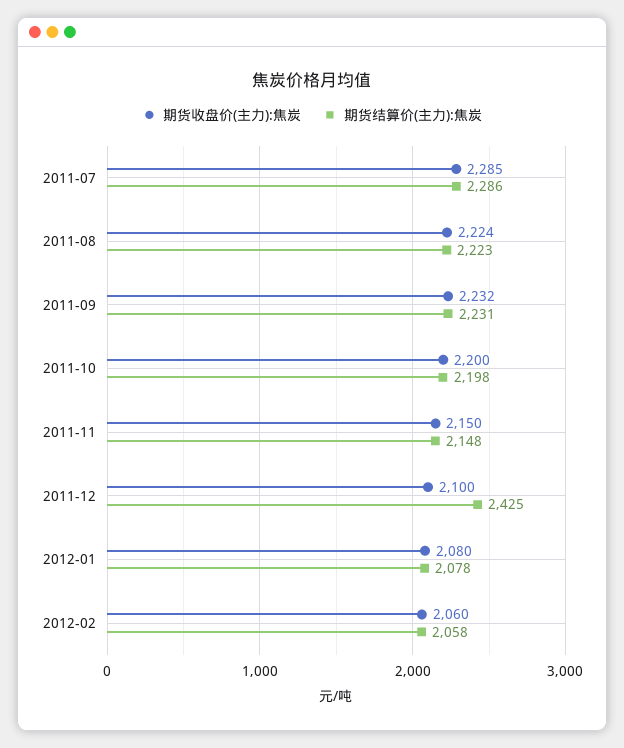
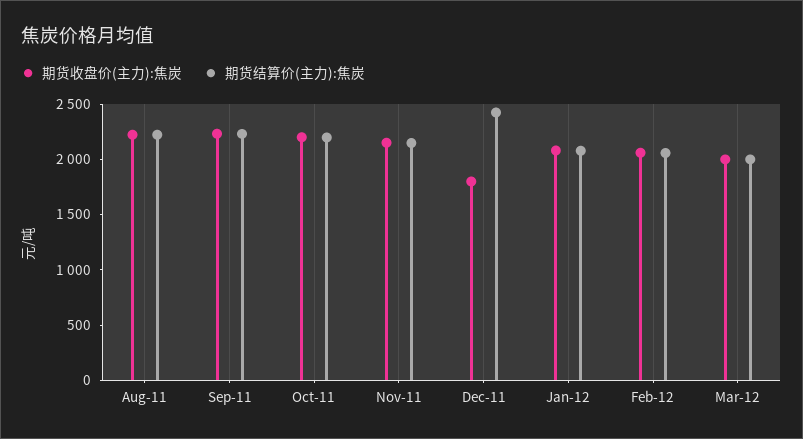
期货收盘价(主力):焦炭, 2011-07: 2285 -> none
期货结算价(主力):焦炭, 2011-07: 2286 -> none
期货收盘价(主力):焦炭, 2011-12: 2100 -> 1800
期货收盘价(主力):焦炭, Mar-12: none -> 2000
期货结算价(主力):焦炭, Mar-12: none -> 2000

